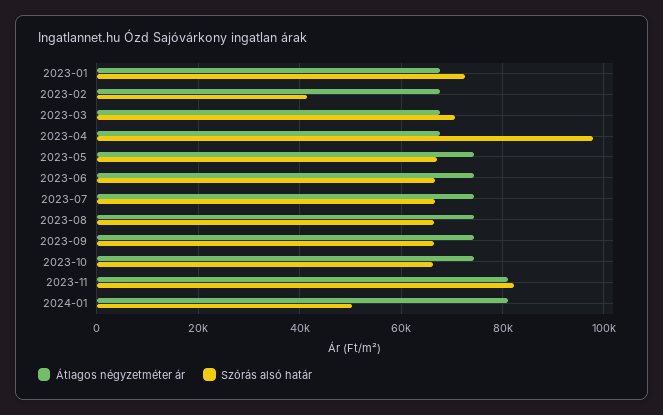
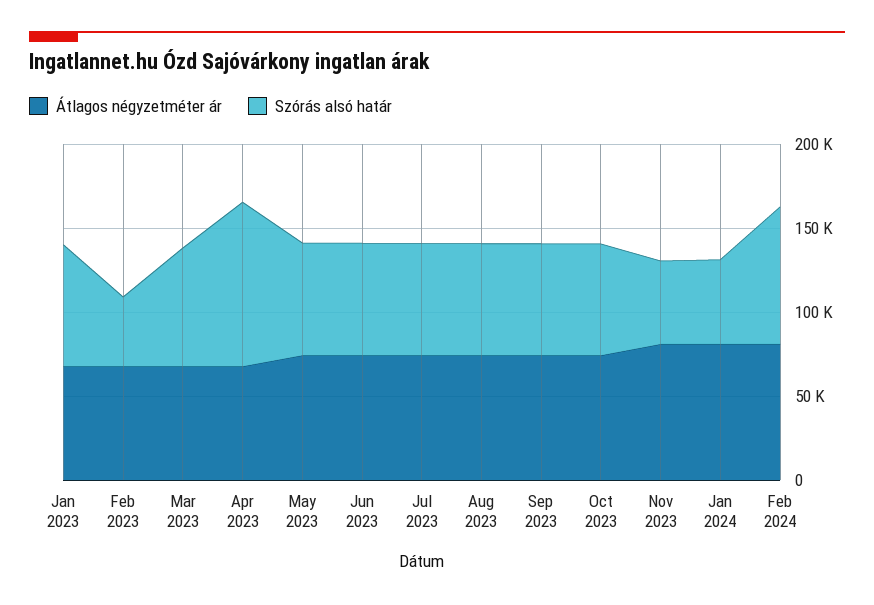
Szórás alsó határ, 2023-11: 82000 -> 50000
Átlagos négyzetméter ár, Feb 2024: none -> 80000
Szórás alsó határ, Feb 2024: none -> 80000

